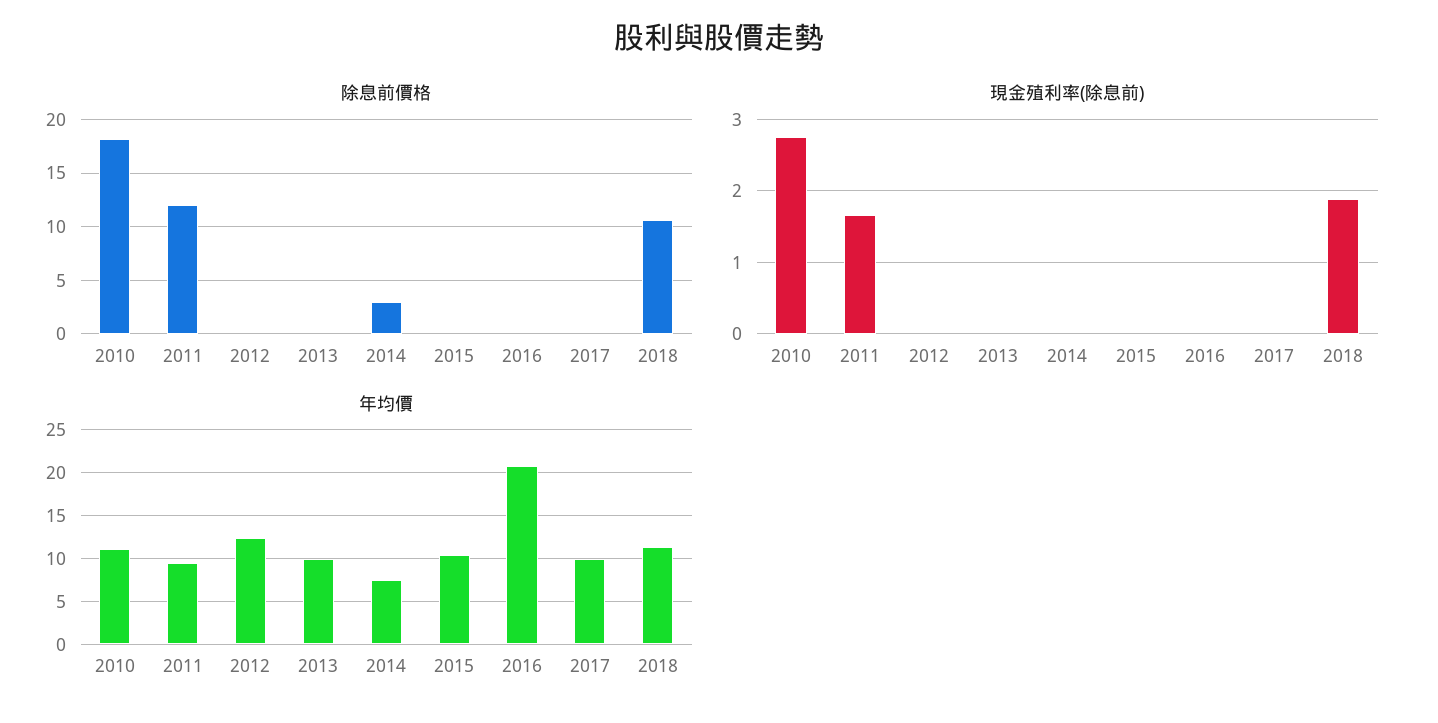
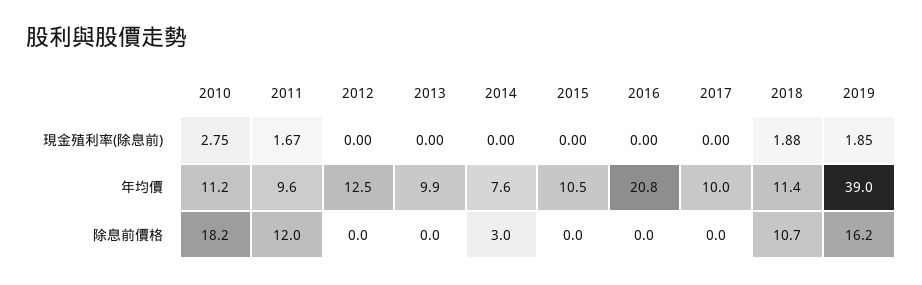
現金殖利率(除息前), 2019: none -> 1.85
年均價, 2019: none -> 39
除息前價格, 2019: none -> 16.2

